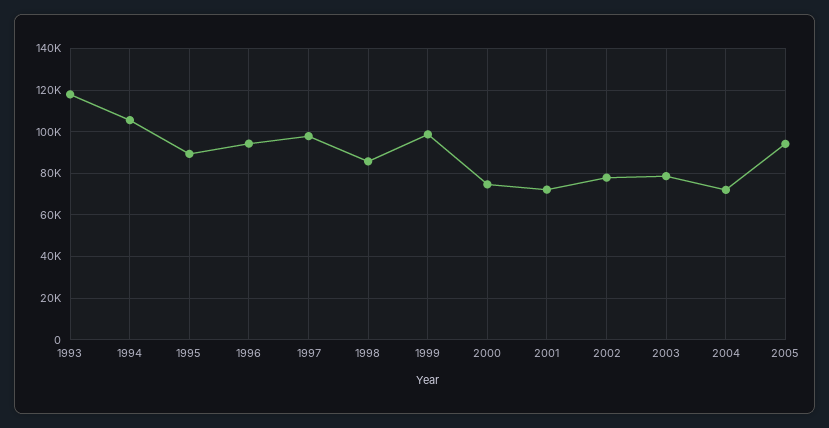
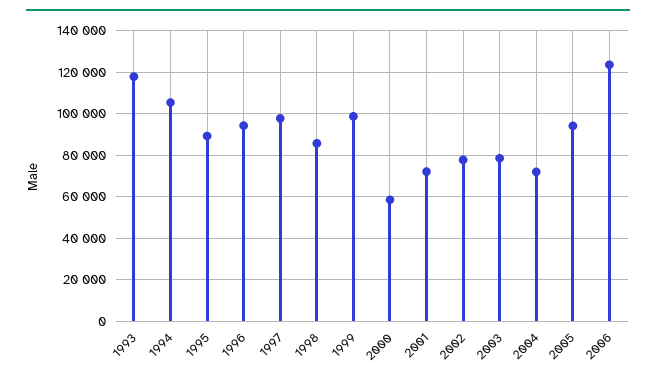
2000: 75000 -> 60000
2006: none -> 125000

